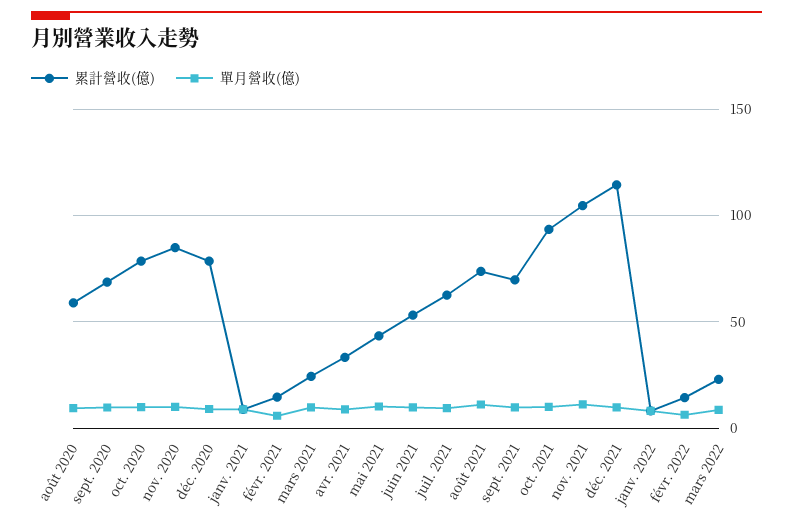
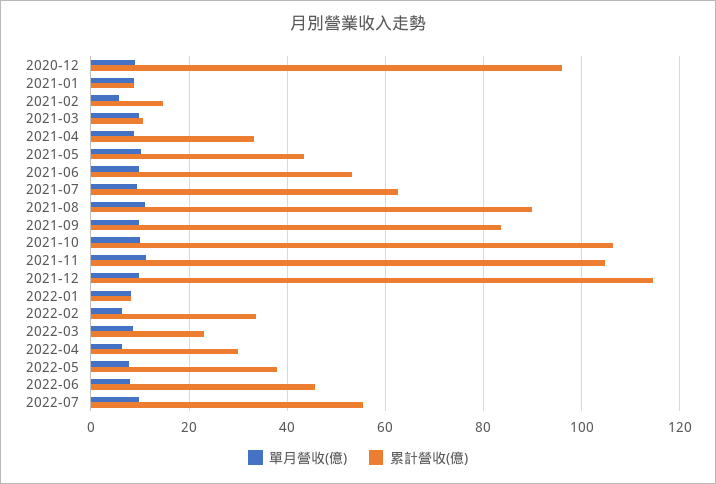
累計營收(億), août 2020: 60 -> none
單月營收(億), août 2020: 10 -> none
累計營收(億), sept. 2020: 70 -> none
單月營收(億), sept. 2020: 10 -> none
累計營收(億), oct. 2020: 80 -> none
單月營收(億), oct. 2020: 10 -> none
累計營收(億), nov. 2020: 85 -> none
單月營收(億), nov. 2020: 10 -> none
累計營收(億), déc. 2020: 80 -> 96
累計營收(億), mars 2021: 25 -> 10
累計營收(億), août 2021: 75 -> 90
累計營收(億), sept. 2021: 70 -> 84
累計營收(億), oct. 2021: 95 -> 106
累計營收(億), févr. 2022: 15 -> 34
單月營收(億), 2022-04: none -> 6
累計營收(億), 2022-04: none -> 30
單月營收(億), 2022-05: none -> 8
累計營收(億), 2022-05: none -> 38
單月營收(億), 2022-06: none -> 8
累計營收(億), 2022-06: none -> 46
單月營收(億), 2022-07: none -> 10
累計營收(億), 2022-07: none -> 56

